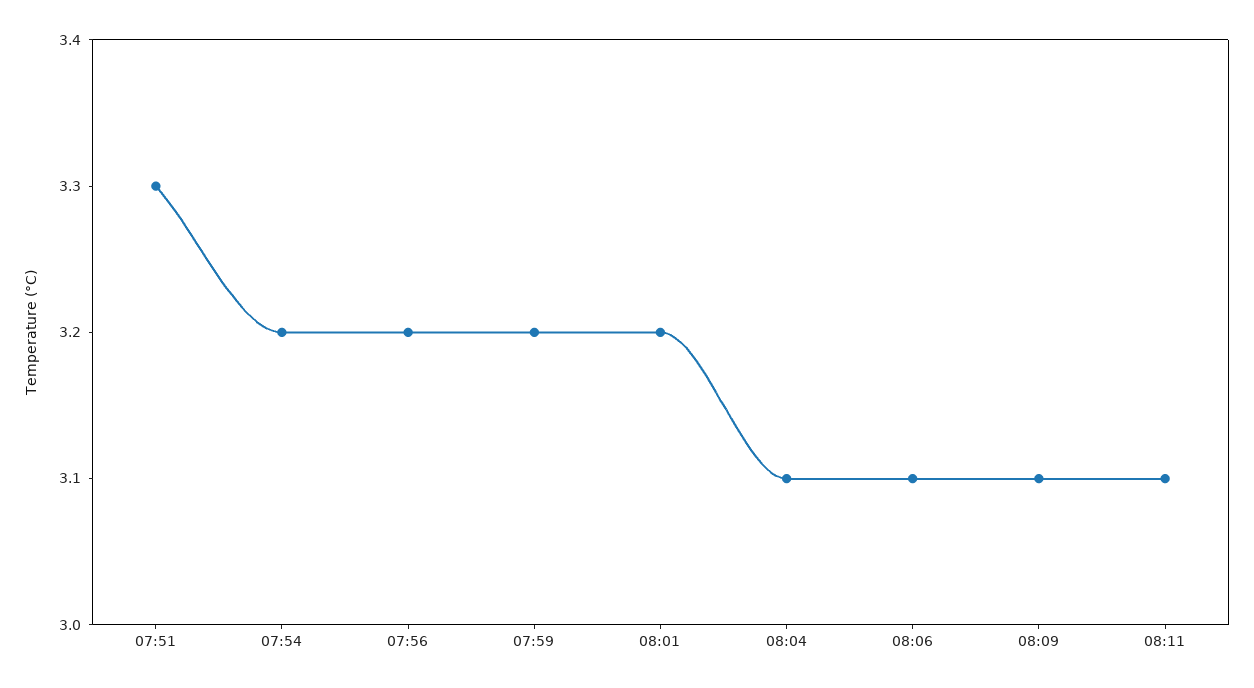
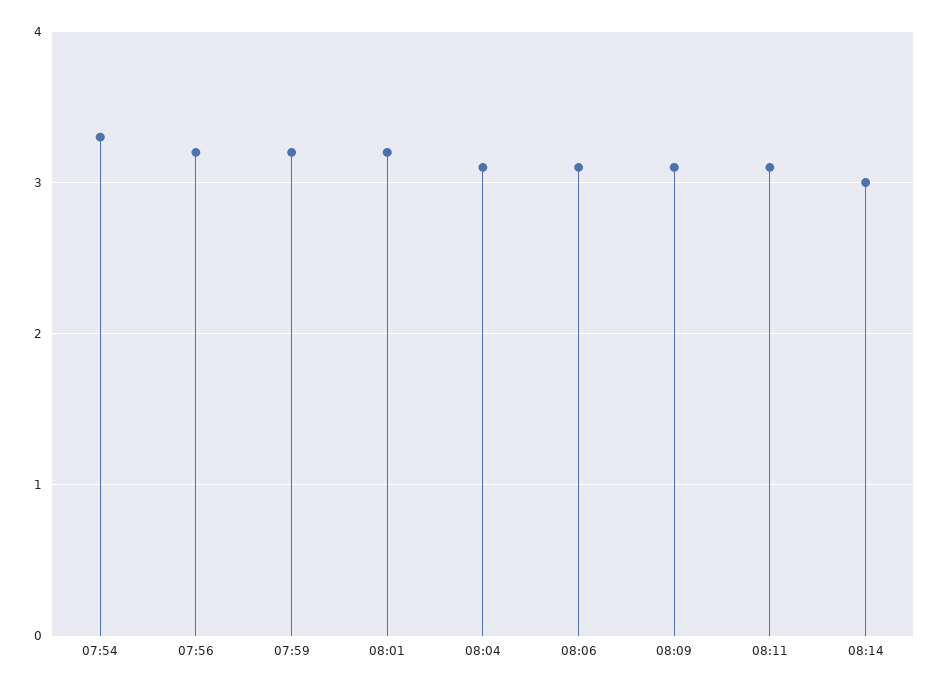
07:51: 3.3 -> none
07:54: 3.2 -> 3.3
08:14: none -> 3

